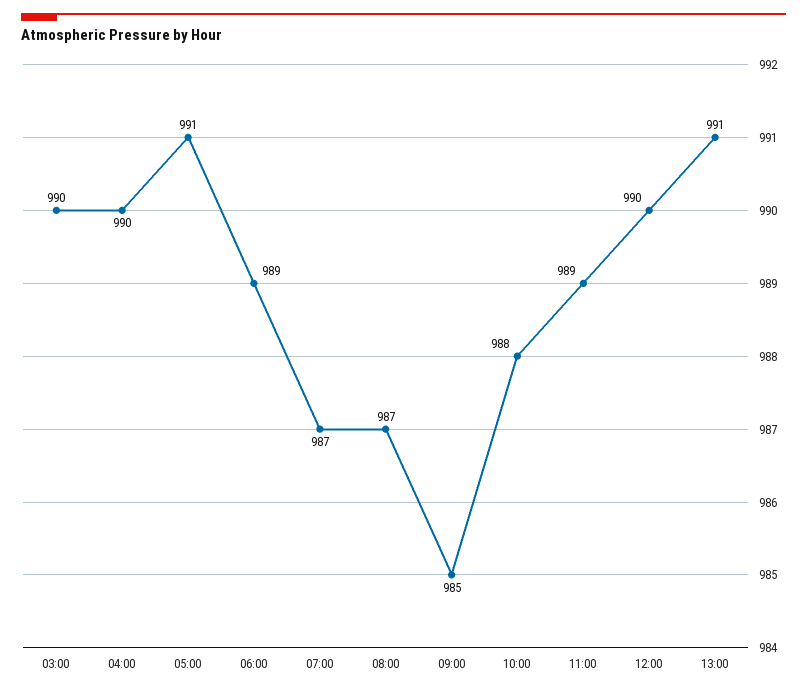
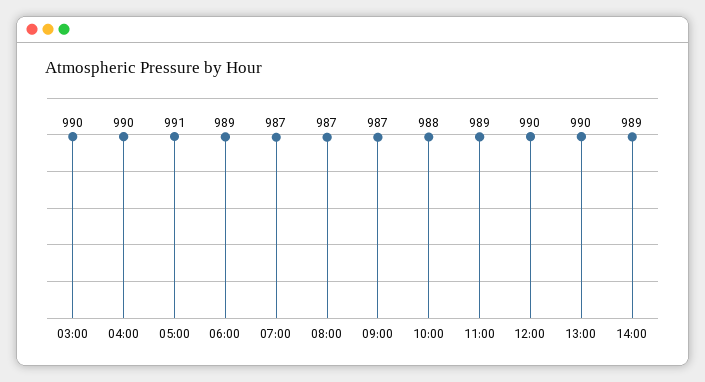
09:00: 985 -> 987
13:00: 991 -> 990
14:00: none -> 989

